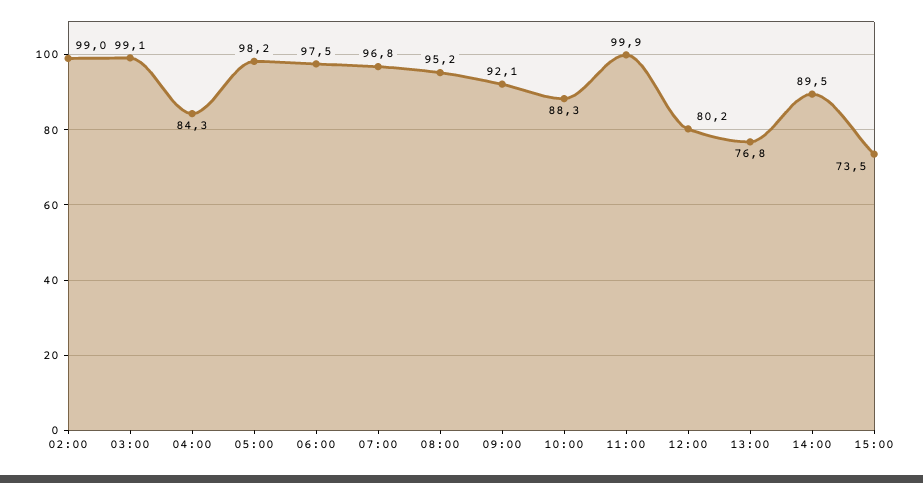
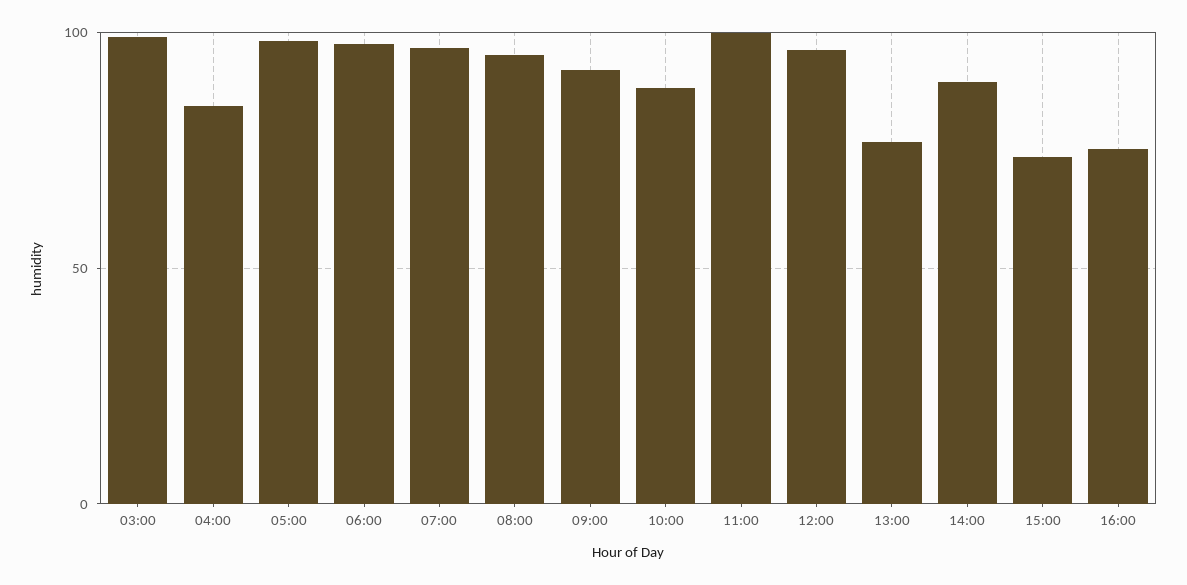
02:00: 99 -> none
12:00: 80.2 -> 95
16:00: none -> 75

